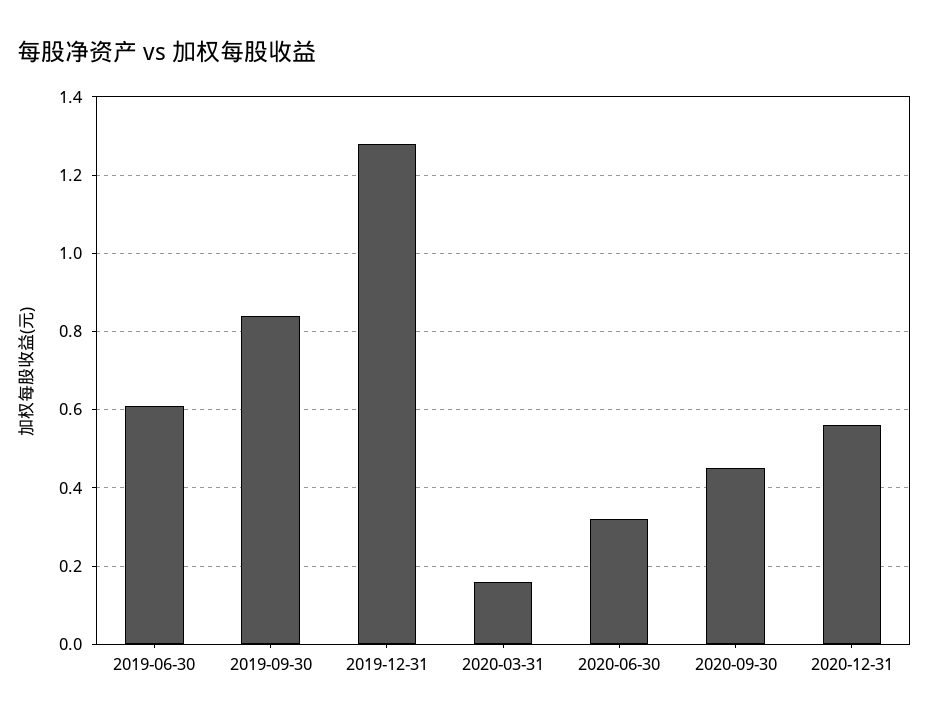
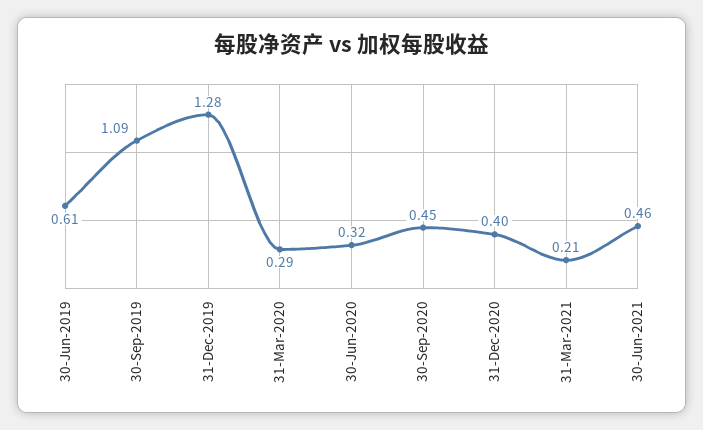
2019-09-30: 0.85 -> 1.09
2020-03-31: 0.15 -> 0.29
2020-12-31: 0.55 -> 0.4
31-Mar-2021: none -> 0.21
30-Jun-2021: none -> 0.46

